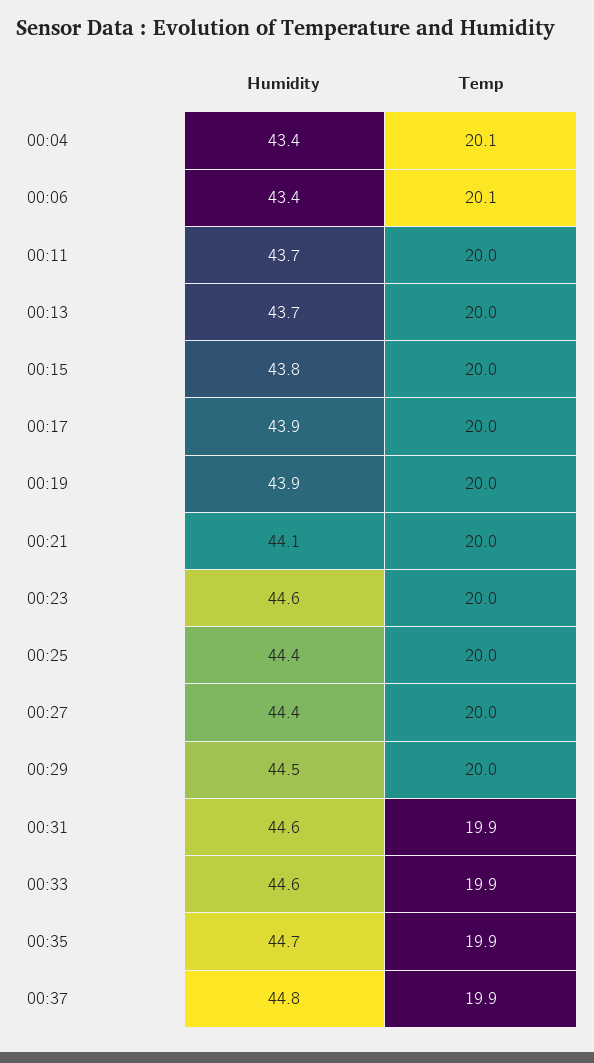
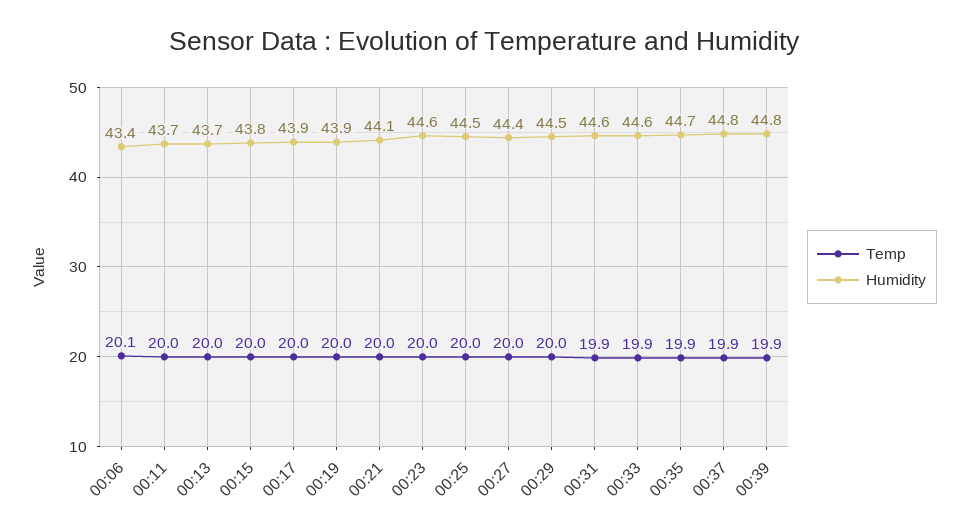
Humidity, 00:04: 43.4 -> none
Temp, 00:04: 20.1 -> none
Humidity, 00:25: 44.4 -> 44.5
Temp, 00:39: none -> 19.9
Humidity, 00:39: none -> 44.8

